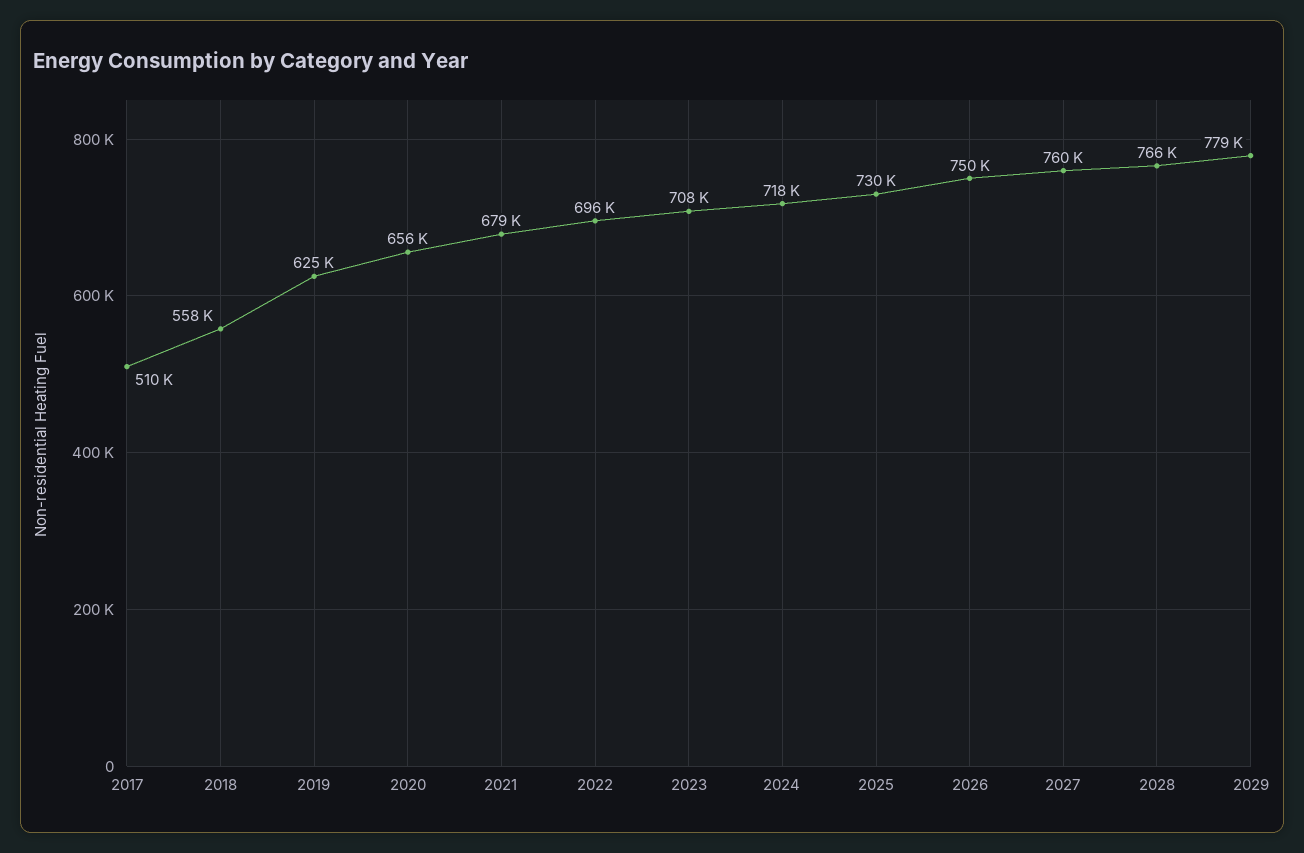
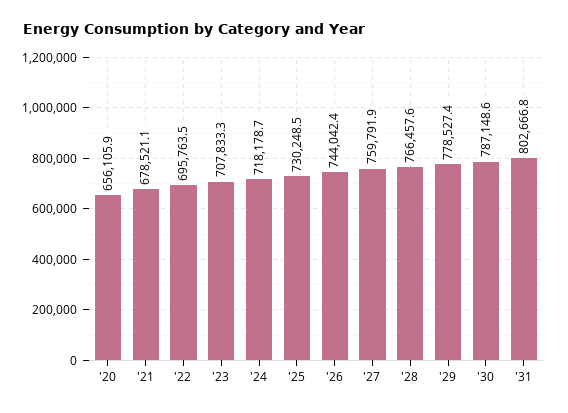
2017: 510000 -> none
2018: 558000 -> none
2019: 625000 -> none
2026: 750000 -> 744042.4
'30: none -> 787148.6
'31: none -> 802666.8

